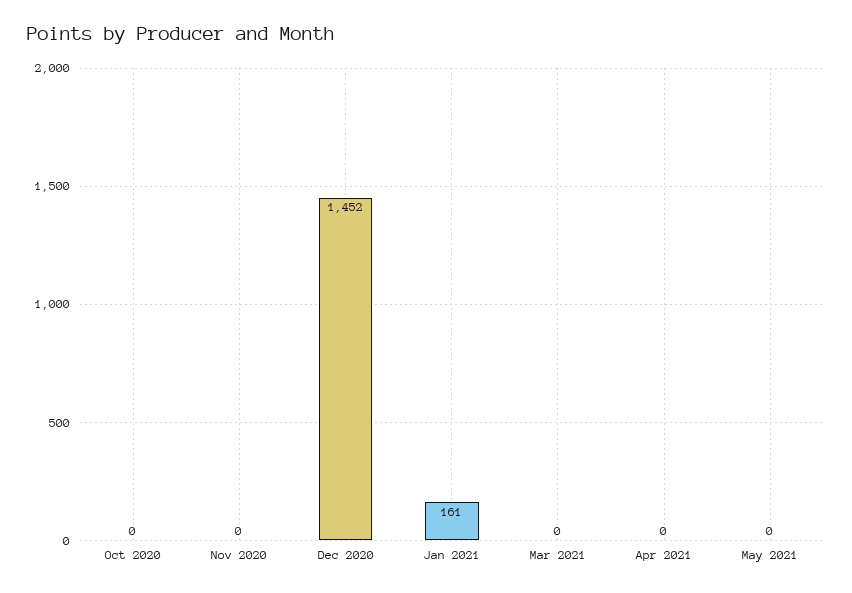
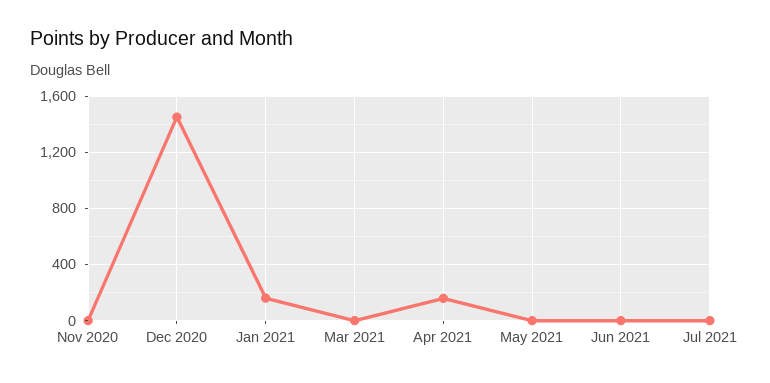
Oct 2020: 0 -> none
Apr 2021: 0 -> 150
Jun 2021: none -> 0
Jul 2021: none -> 0

